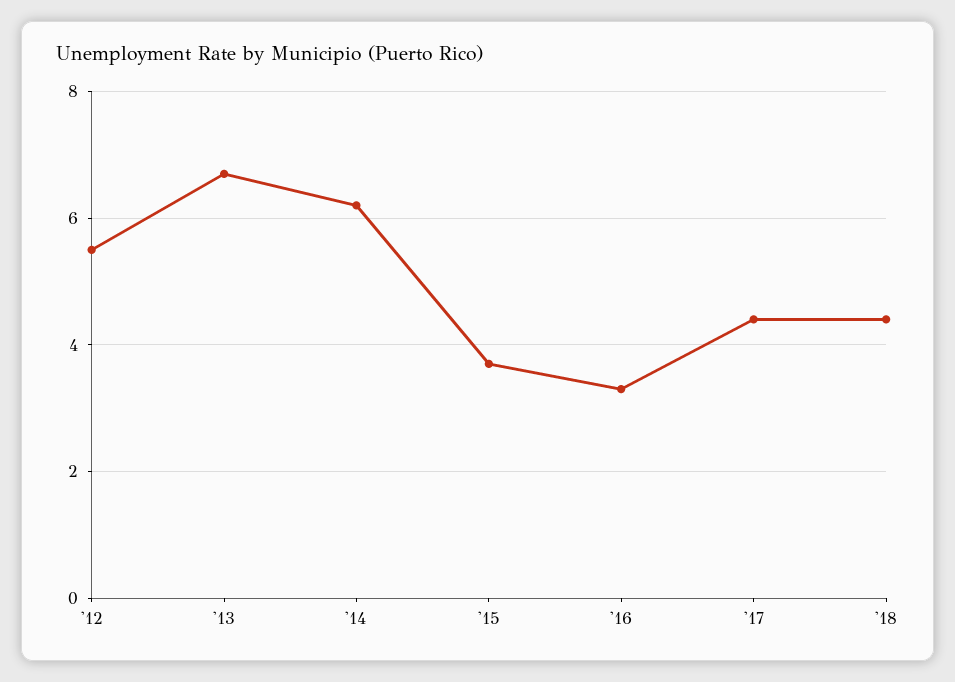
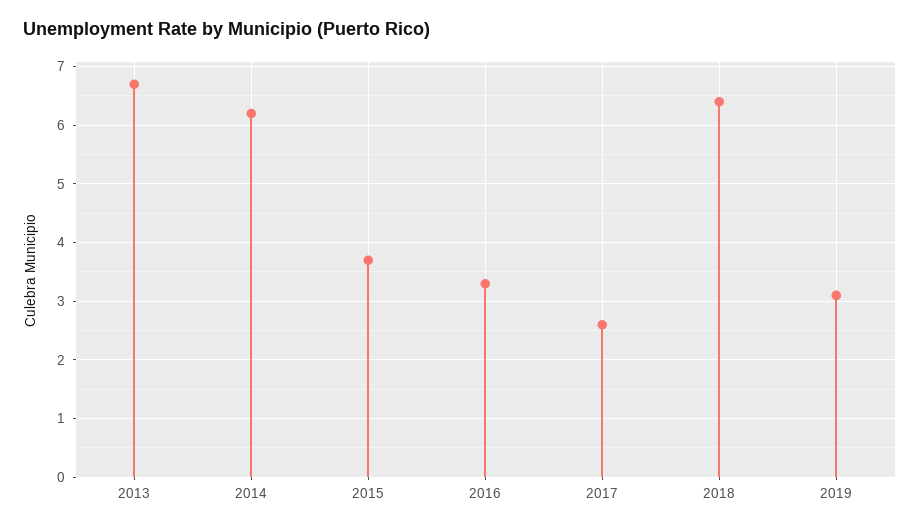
'12: 5.5 -> none
'17: 4.5 -> 2.5
'18: 4.5 -> 6.5
2019: none -> 3

